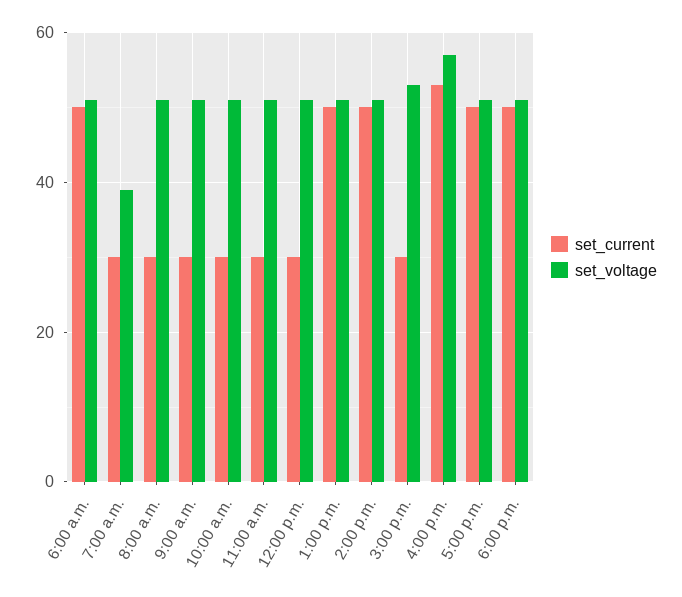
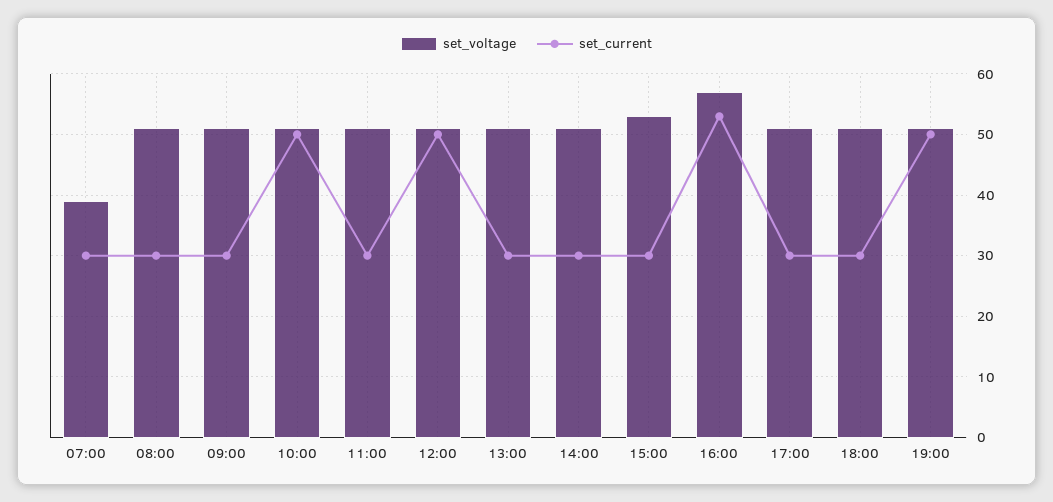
set_current, 6:00 a.m.: 50 -> none
set_voltage, 6:00 a.m.: 50 -> none
set_current, 10:00 a.m.: 30 -> 50
set_current, 12:00 p.m.: 30 -> 50
set_current, 1:00 p.m.: 50 -> 30
set_current, 2:00 p.m.: 50 -> 30
set_current, 5:00 p.m.: 50 -> 30
set_current, 6:00 p.m.: 50 -> 30
set_voltage, 19:00: none -> 51
set_current, 19:00: none -> 50

